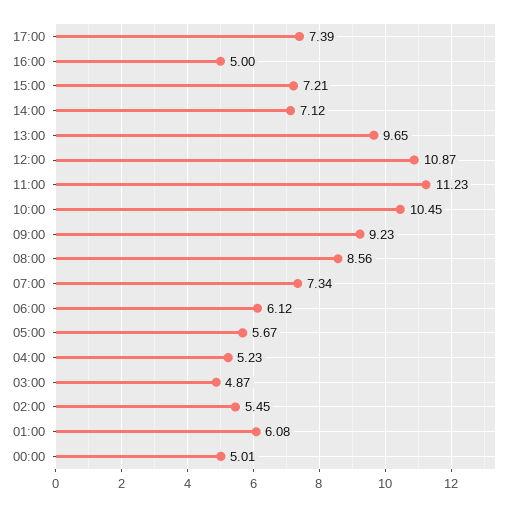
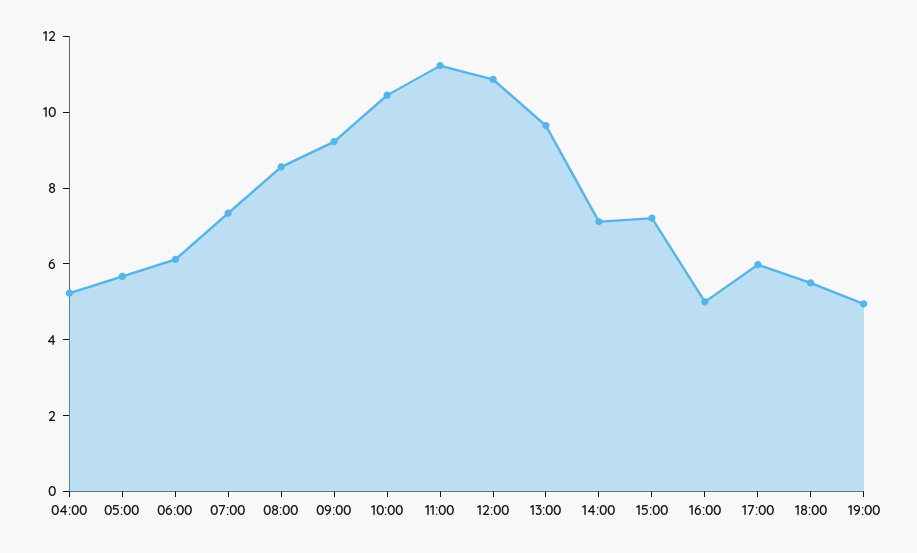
17:00: 7.39 -> 6
03:00: 4.87 -> none
02:00: 5.45 -> none
01:00: 6.08 -> none
00:00: 5.01 -> none
18:00: none -> 5.5
19:00: none -> 5

